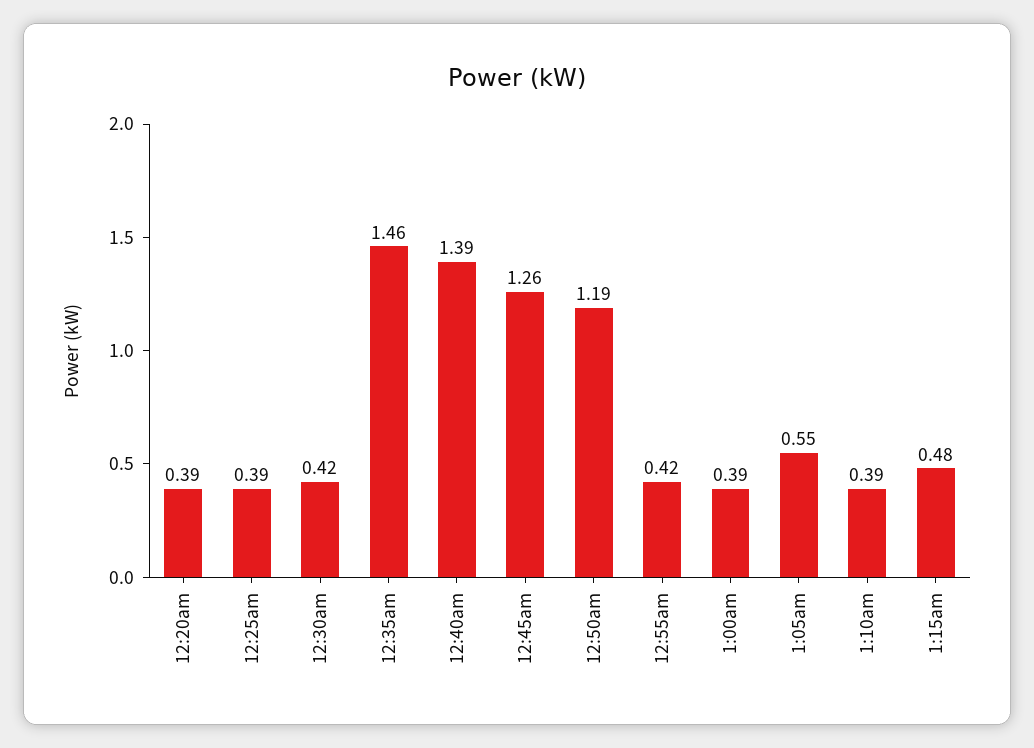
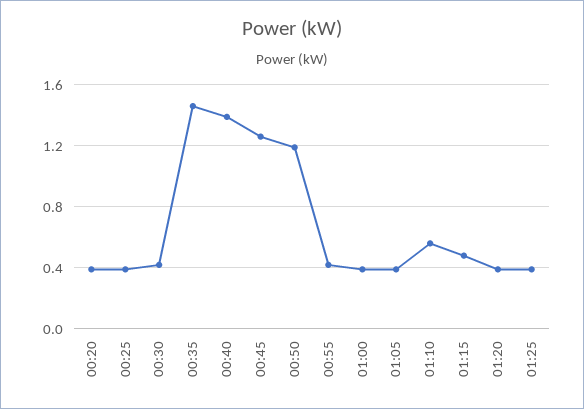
1:05am: 0.55 -> 0.4
1:10am: 0.39 -> 0.55
01:20: none -> 0.4
01:25: none -> 0.4

